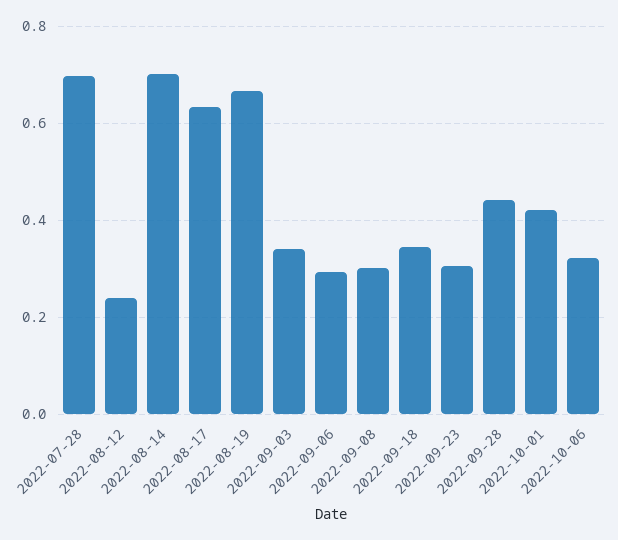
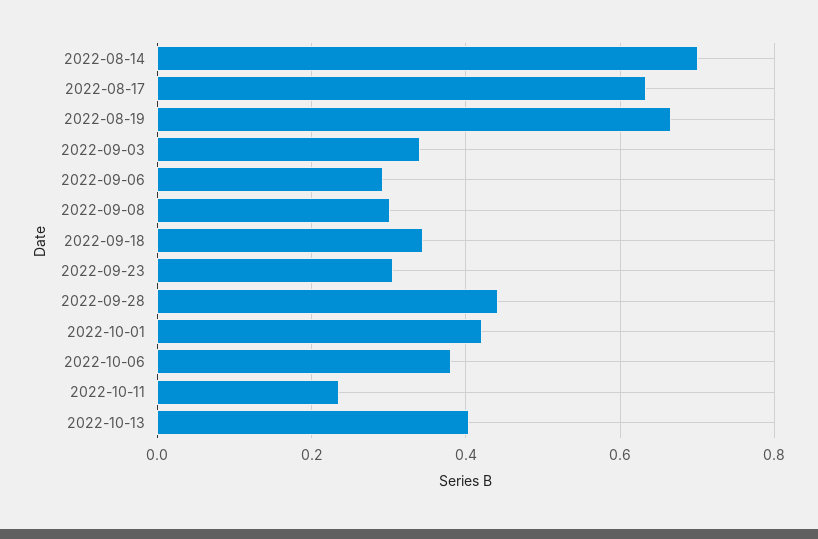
2022-07-28: 0.7 -> none
2022-08-12: 0.24 -> none
2022-10-06: 0.32 -> 0.38
2022-10-11: none -> 0.24
2022-10-13: none -> 0.4

